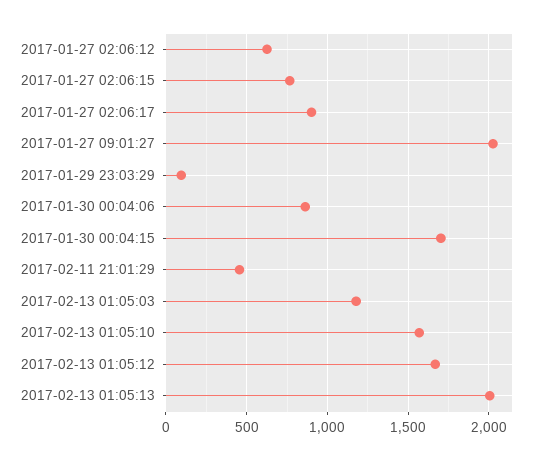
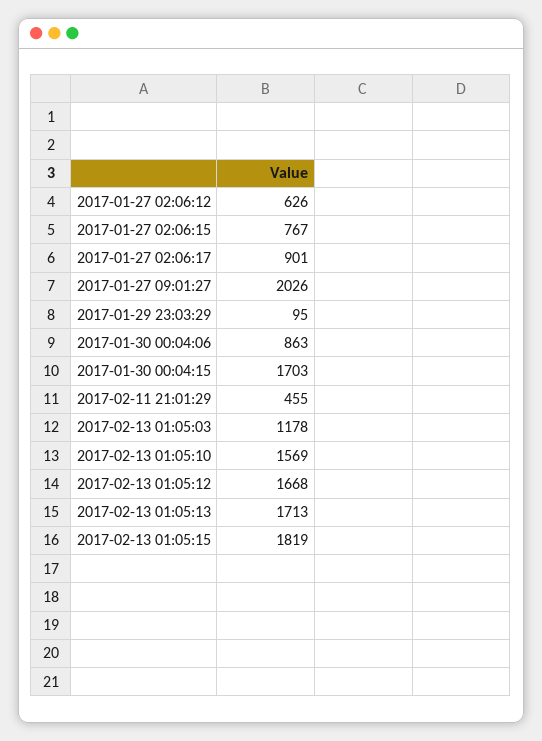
2017-02-13 01:05:13: 2000 -> 1713
2017-02-13 01:05:15: none -> 1819

